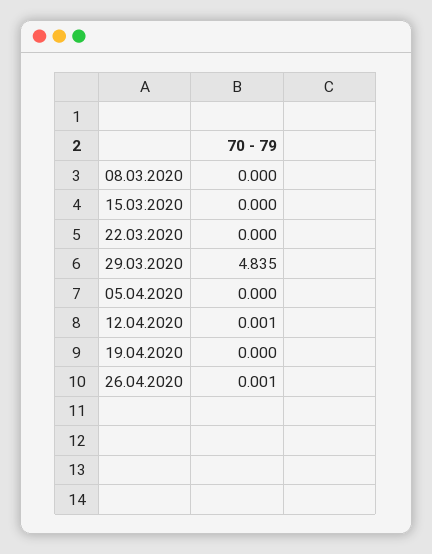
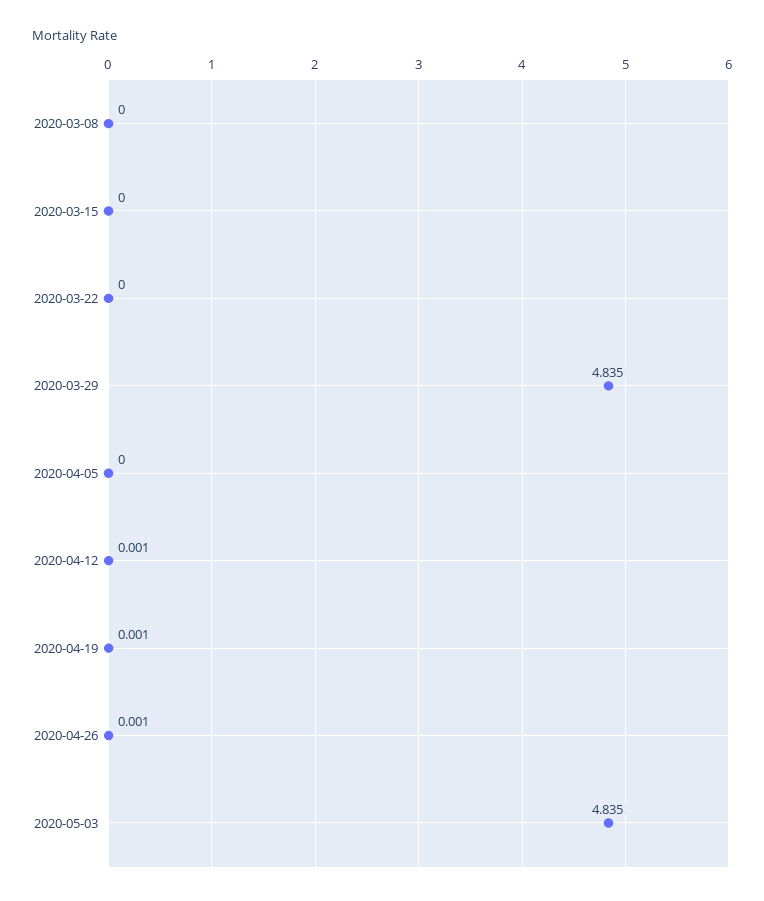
19.04.2020: 0 -> 0.001
2020-05-03: none -> 4.835

